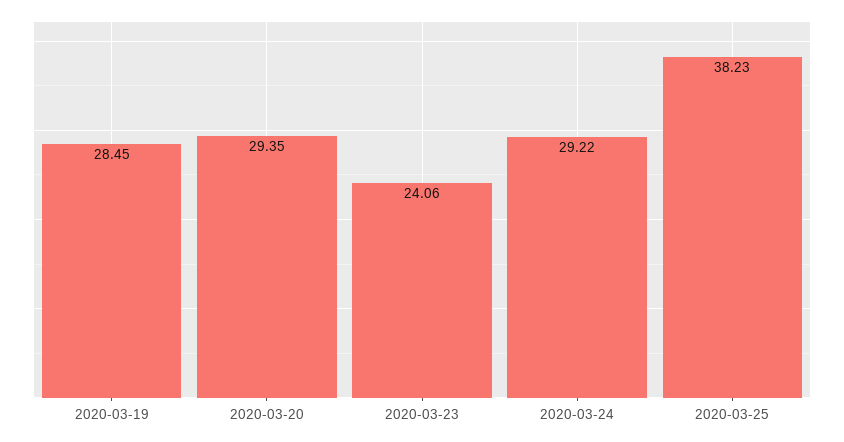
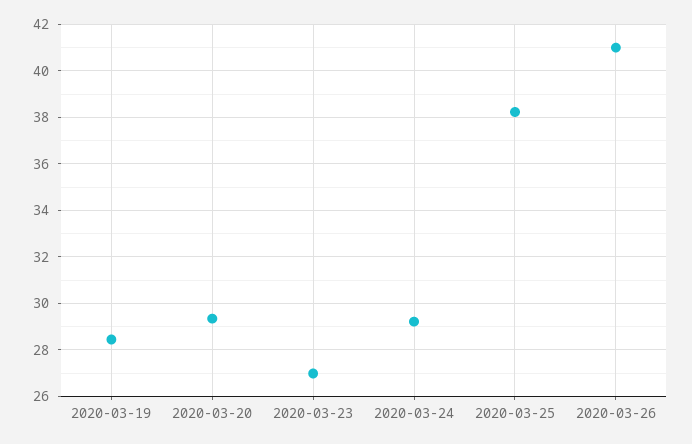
2020-03-23: 24.06 -> 27
2020-03-26: none -> 41

